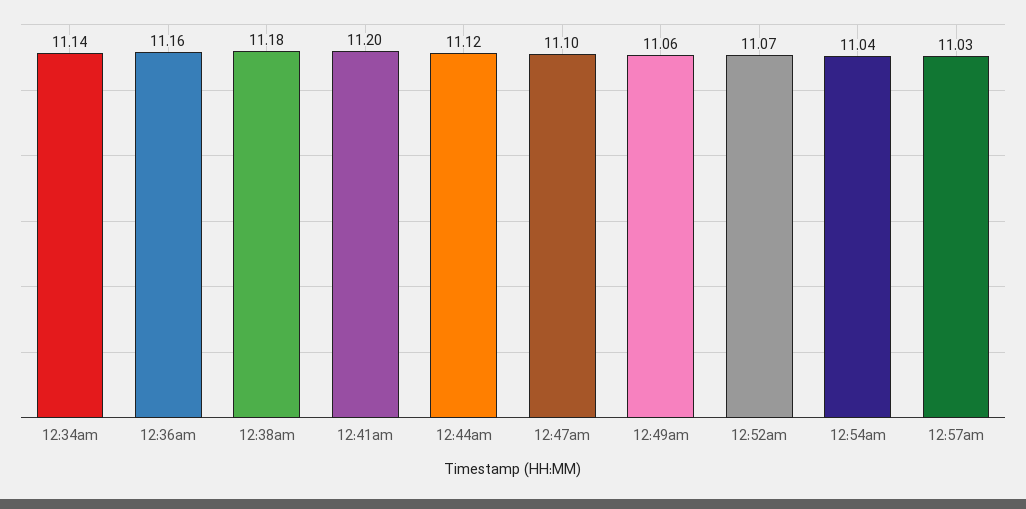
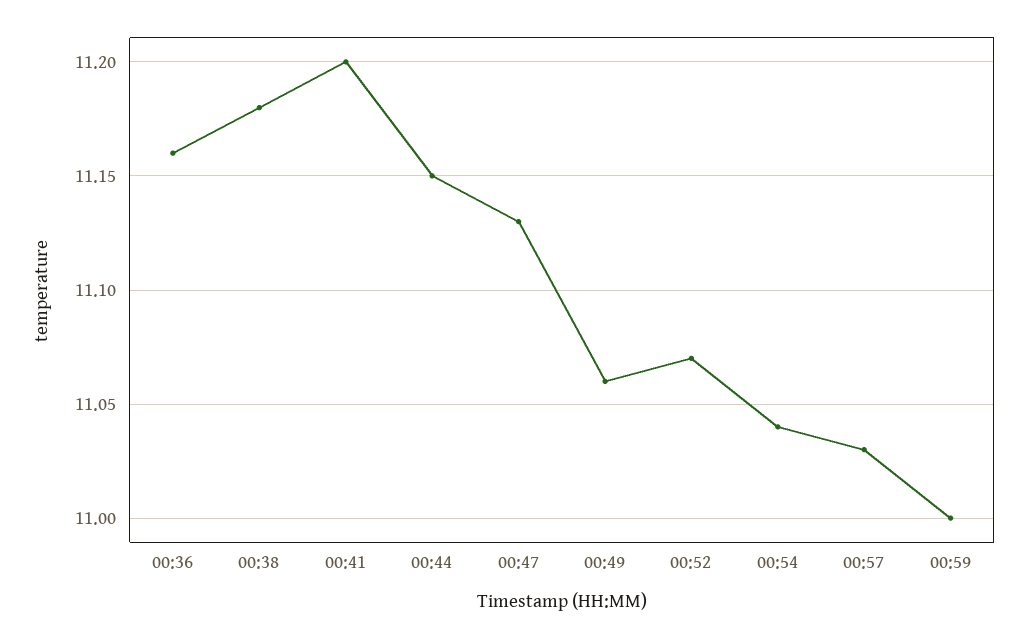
12:34am: 11.14 -> none
12:44am: 11.12 -> 11.15
12:47am: 11.1 -> 11.13
00:59: none -> 11

